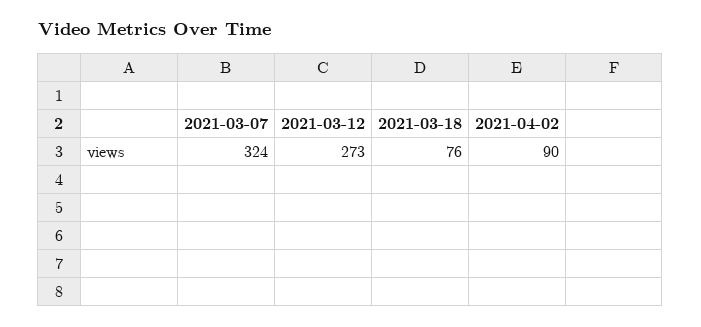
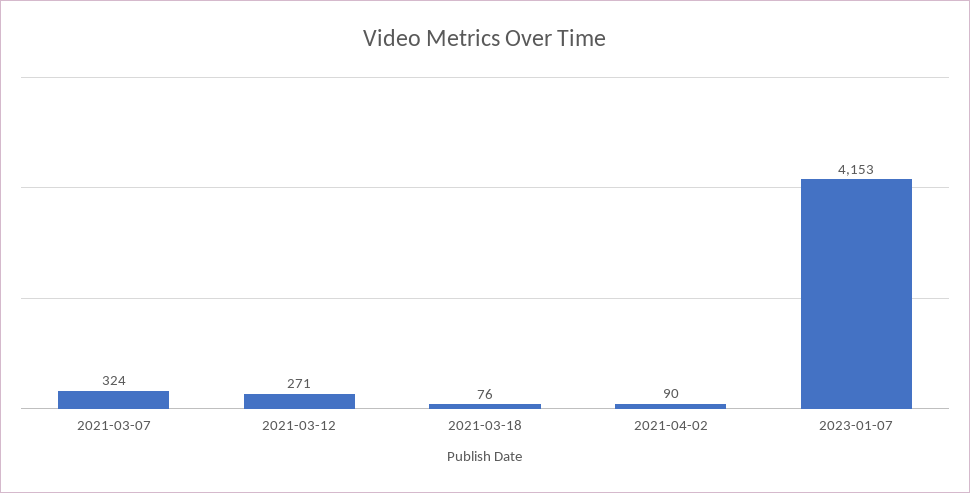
2021-03-12: 273 -> 271
2023-01-07: none -> 4153

